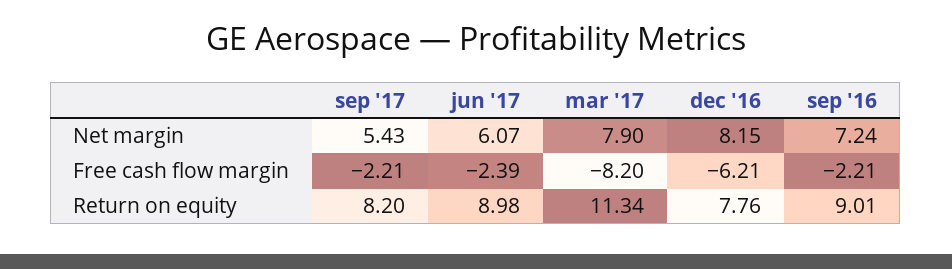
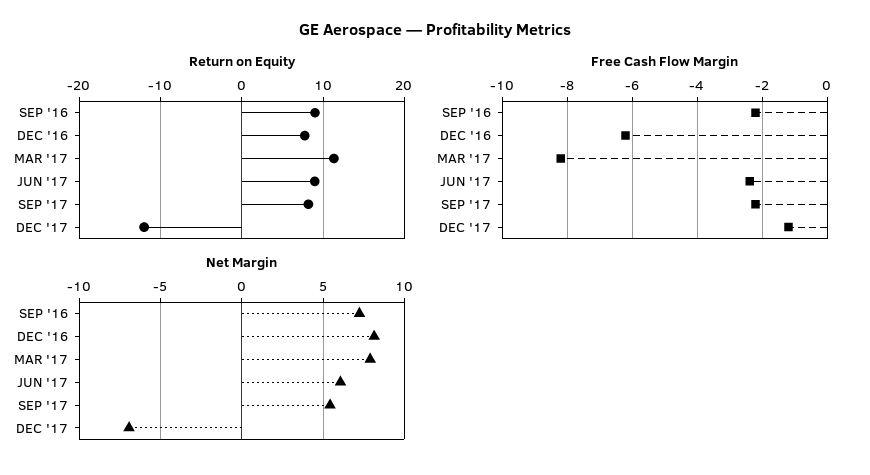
Return on equity, DEC '17: none -> -12
Free cash flow margin, DEC '17: none -> -1.2
Net margin, DEC '17: none -> -7

